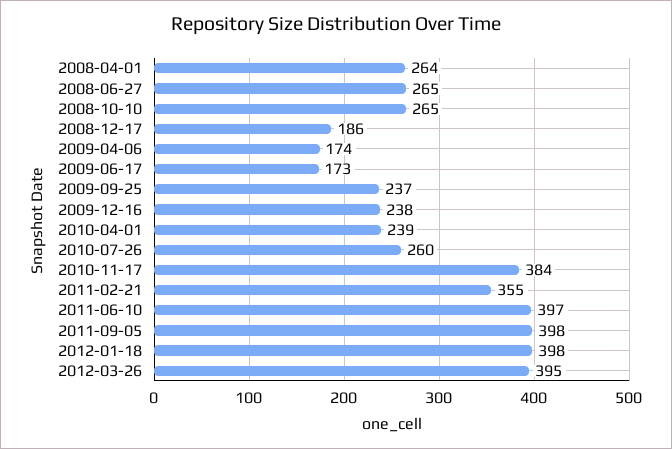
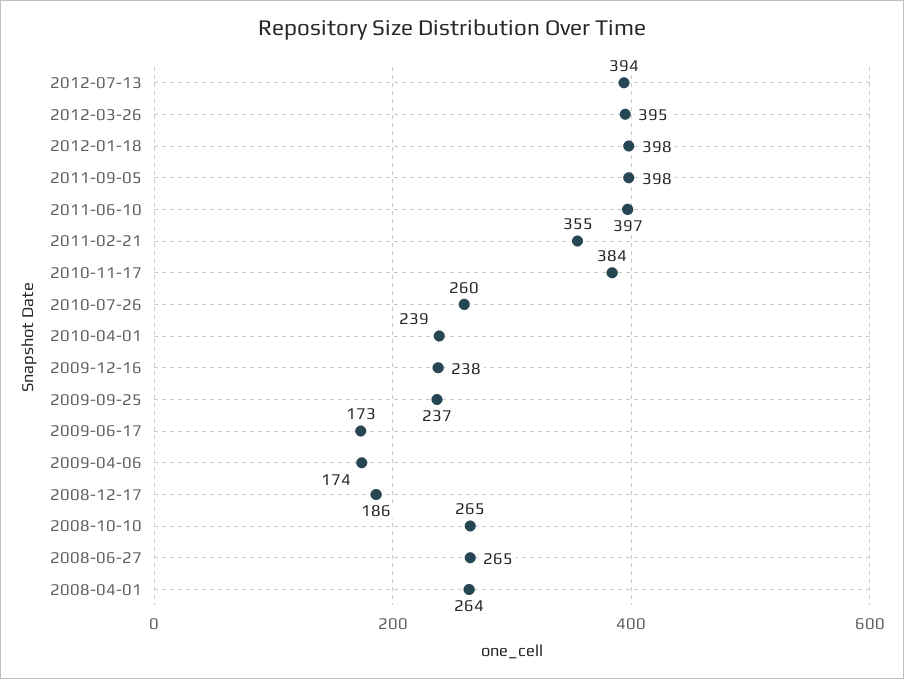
2012-07-13: none -> 394

